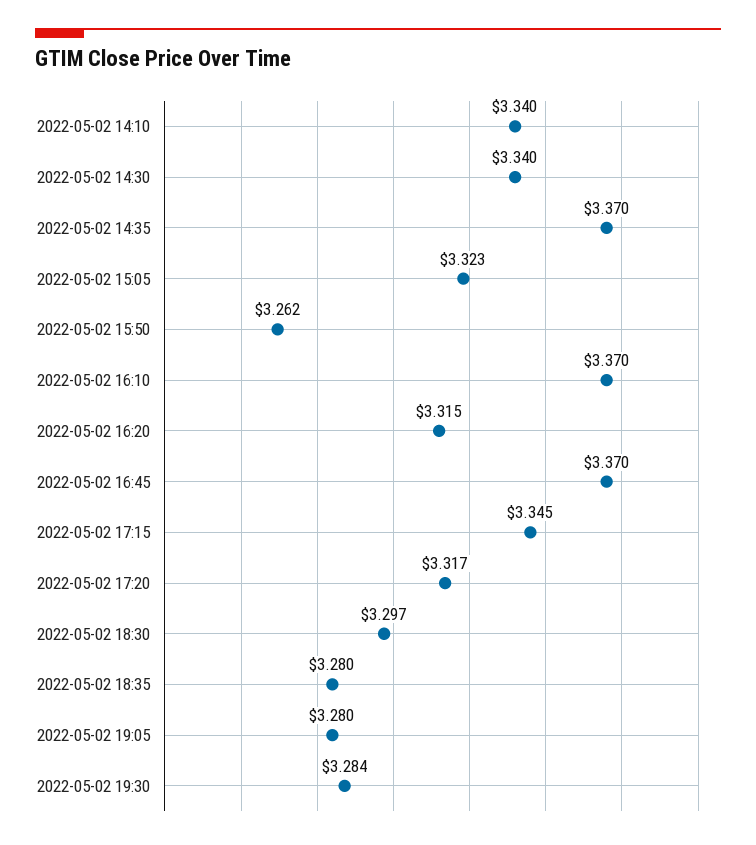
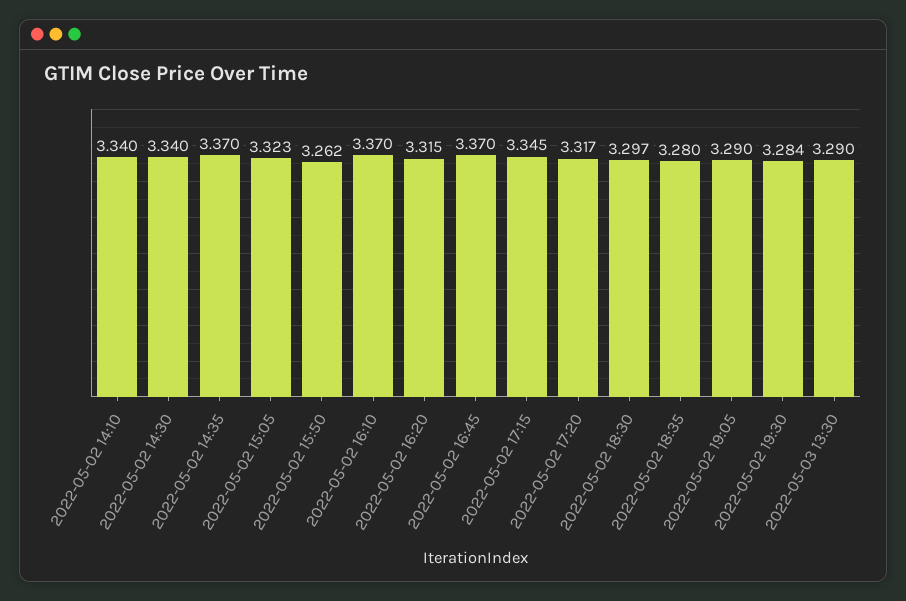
2022-05-02 19:05: 3.28 -> 3.29
2022-05-03 13:30: none -> 3.29

